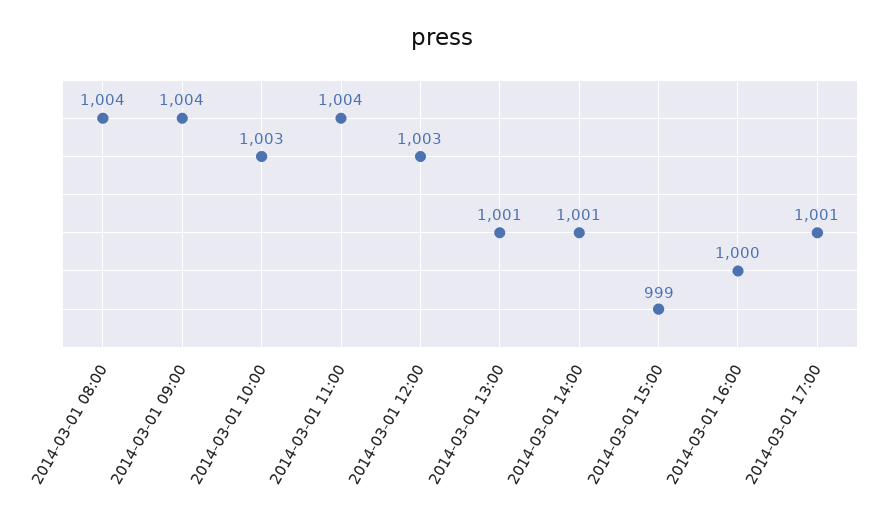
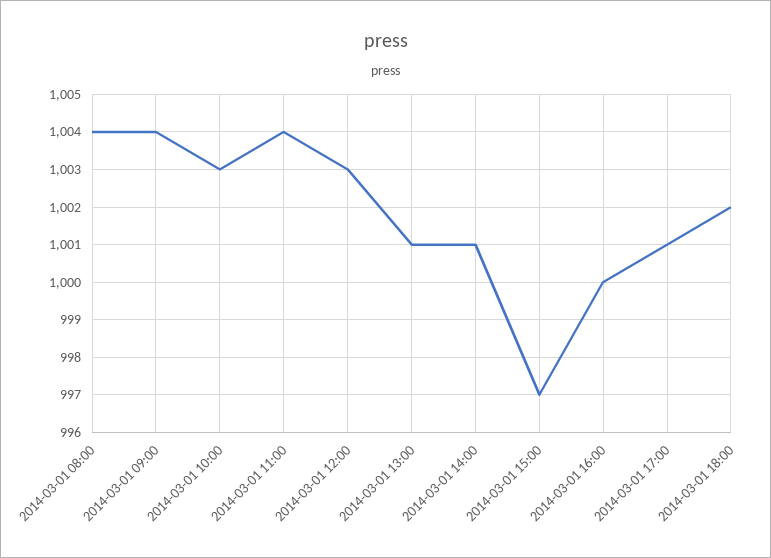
2014-03-01 15:00: 999 -> 997
2014-03-01 18:00: none -> 1002

